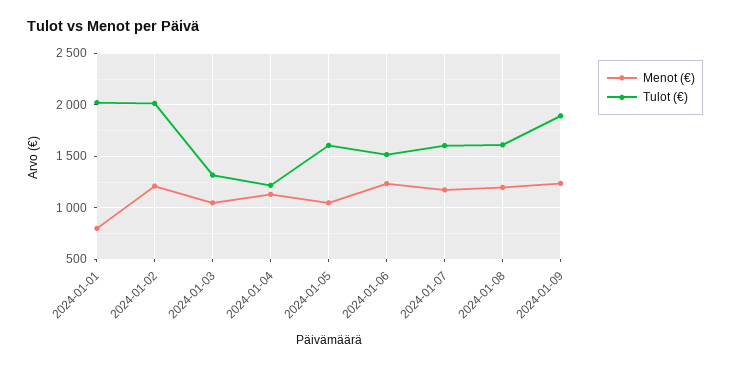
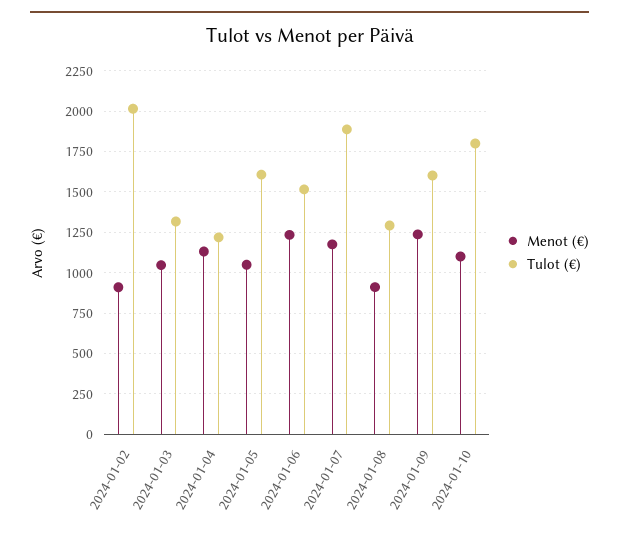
Menot (€), 2024-01-01: 800 -> none
Tulot (€), 2024-01-01: 2000 -> none
Menot (€), 2024-01-02: 1200 -> 900
Tulot (€), 2024-01-07: 1600 -> 1900
Menot (€), 2024-01-08: 1200 -> 900
Tulot (€), 2024-01-08: 1600 -> 1300
Tulot (€), 2024-01-09: 1900 -> 1600
Menot (€), 2024-01-10: none -> 1100
Tulot (€), 2024-01-10: none -> 1800

